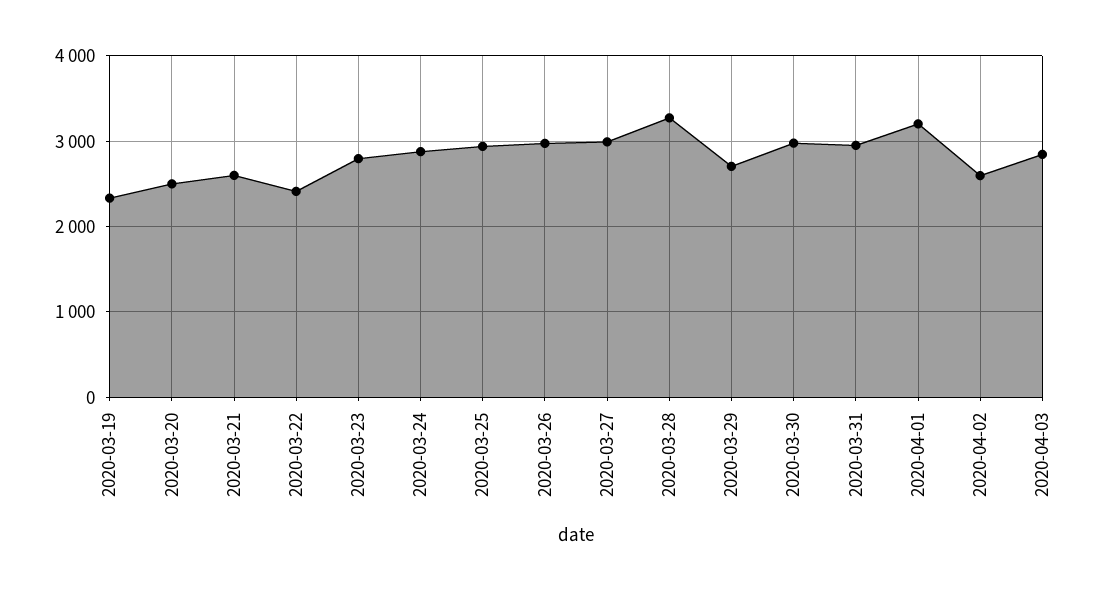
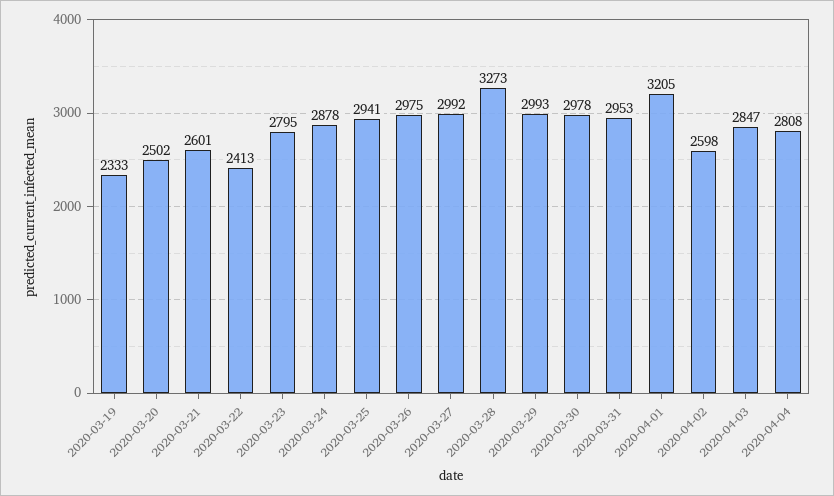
2020-03-29: 2700 -> 2993
2020-04-04: none -> 2808

